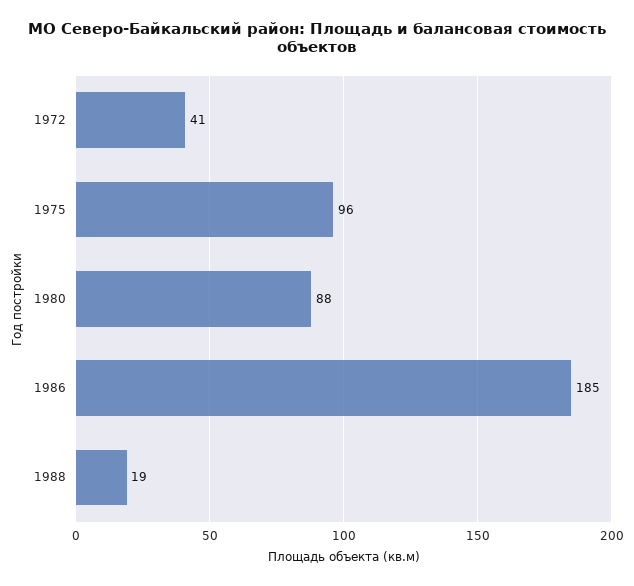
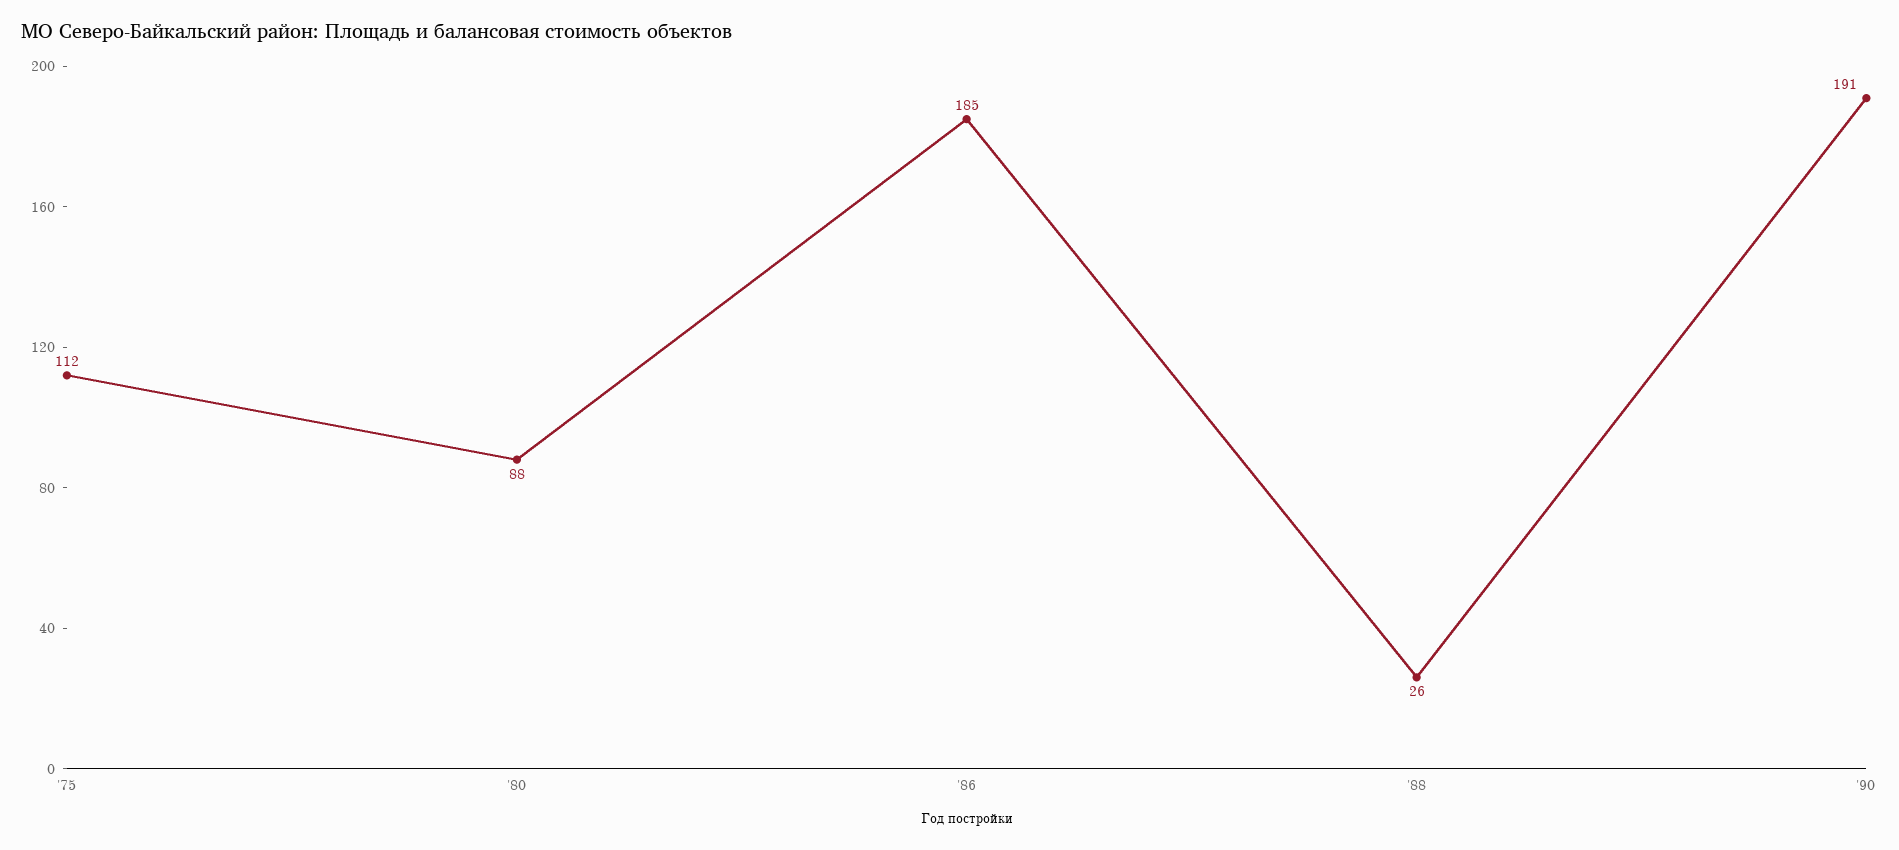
1972: 41 -> none
1975: 96 -> 112
1988: 19 -> 26
'90: none -> 191

